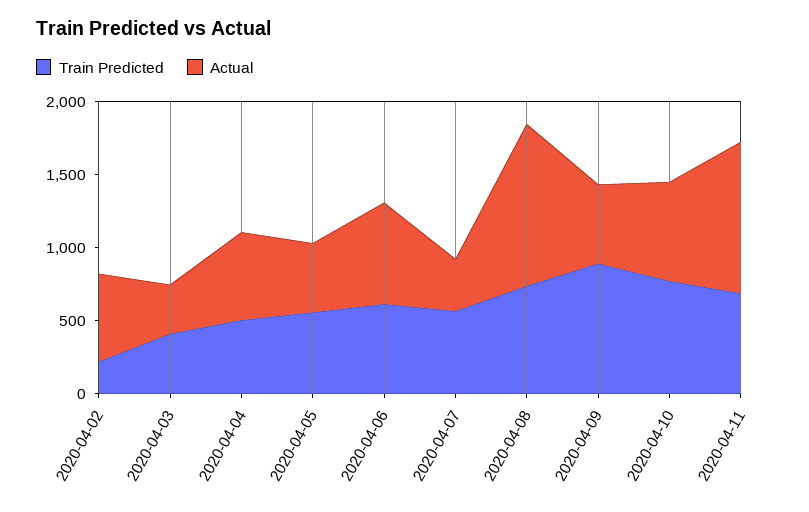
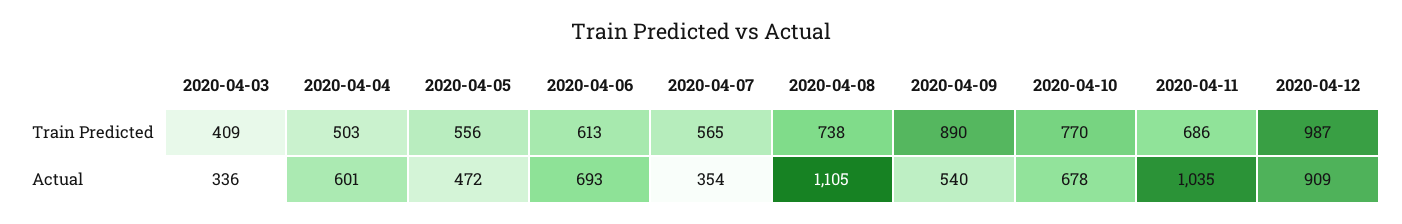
Train Predicted, 2020-04-02: 200 -> none
Actual, 2020-04-02: 600 -> none
Train Predicted, 2020-04-12: none -> 987
Actual, 2020-04-12: none -> 909

